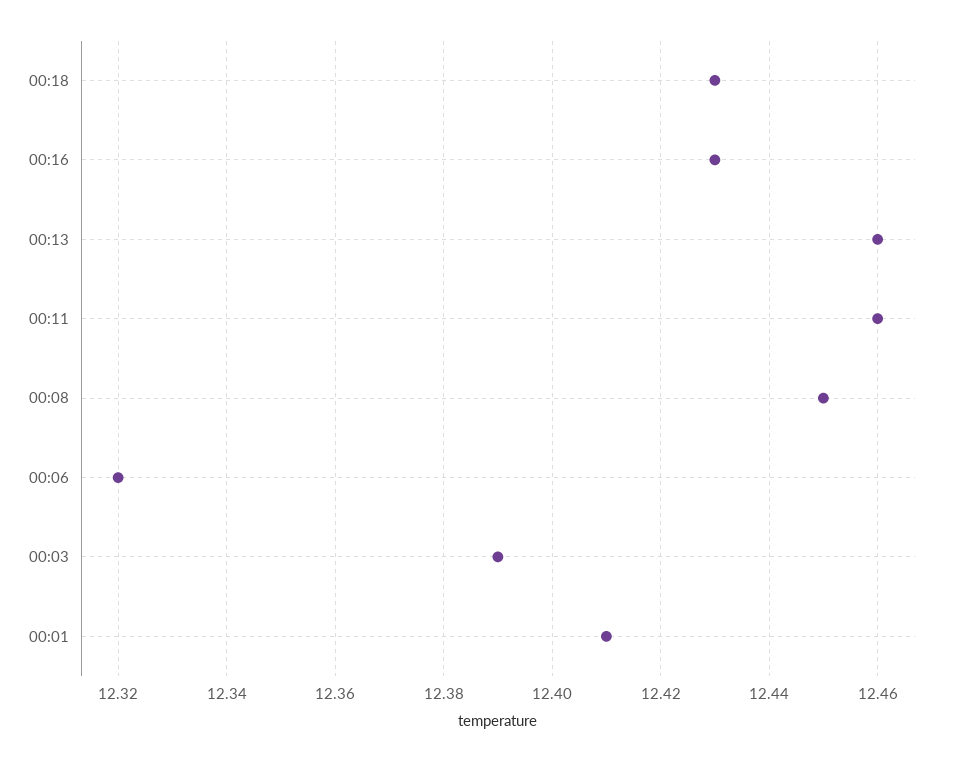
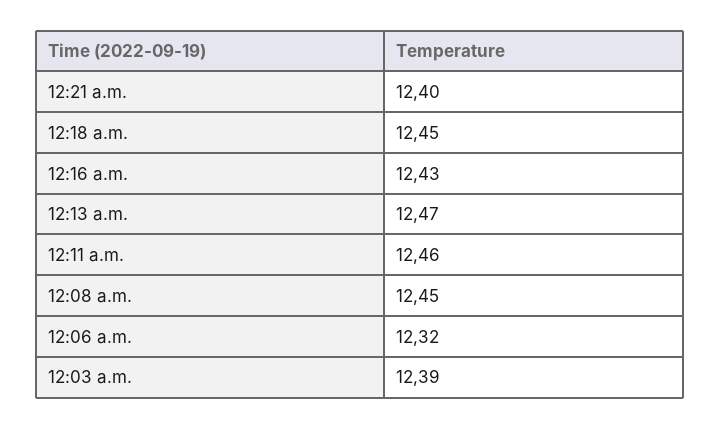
00:18: 12.43 -> 12.45
00:13: 12.46 -> 12.47
00:01: 12.41 -> none
12:21 a.m.: none -> 12.4

